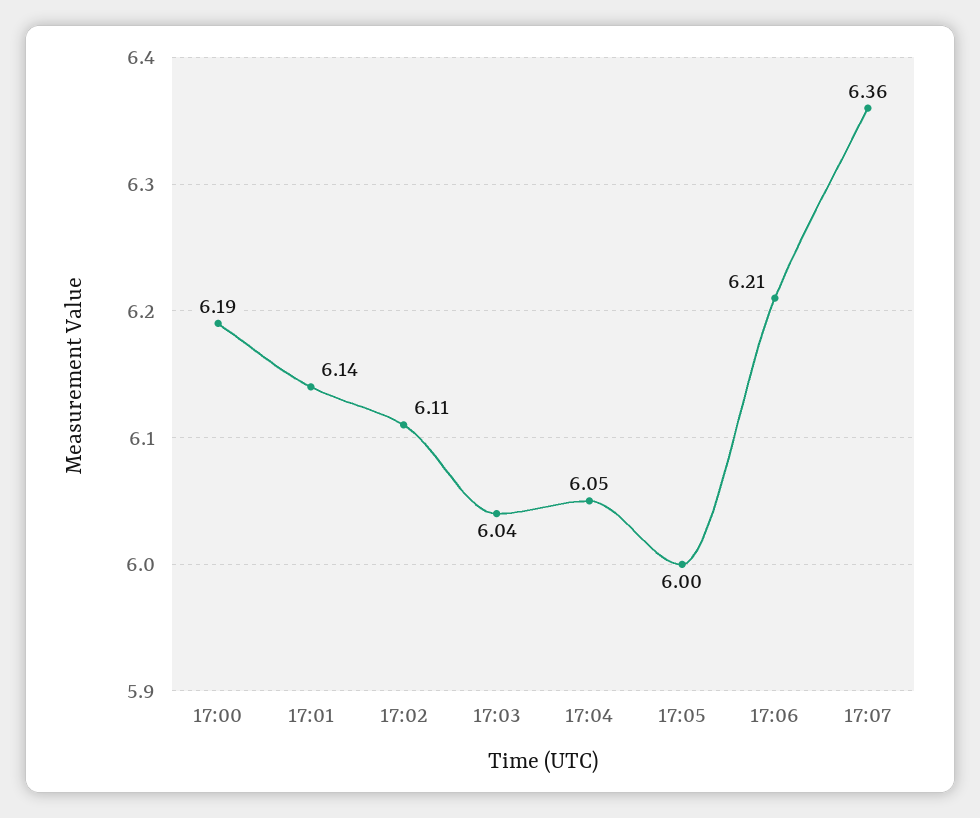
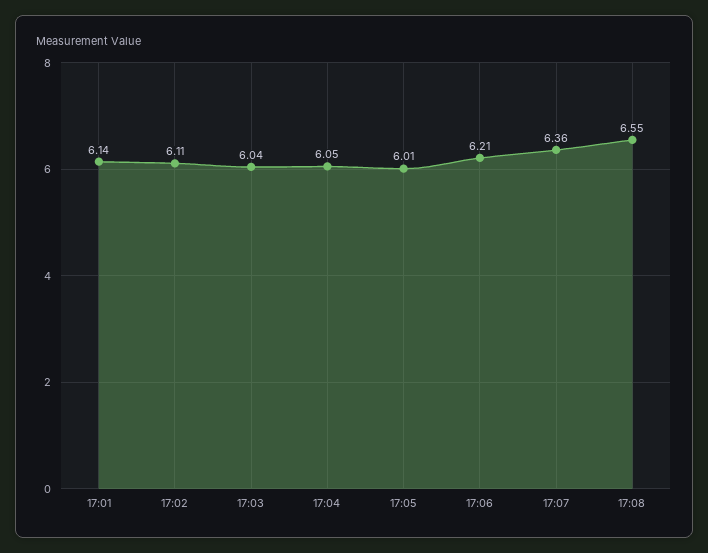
17:00: 6.19 -> none
17:05: 6 -> 6.01
17:08: none -> 6.55

